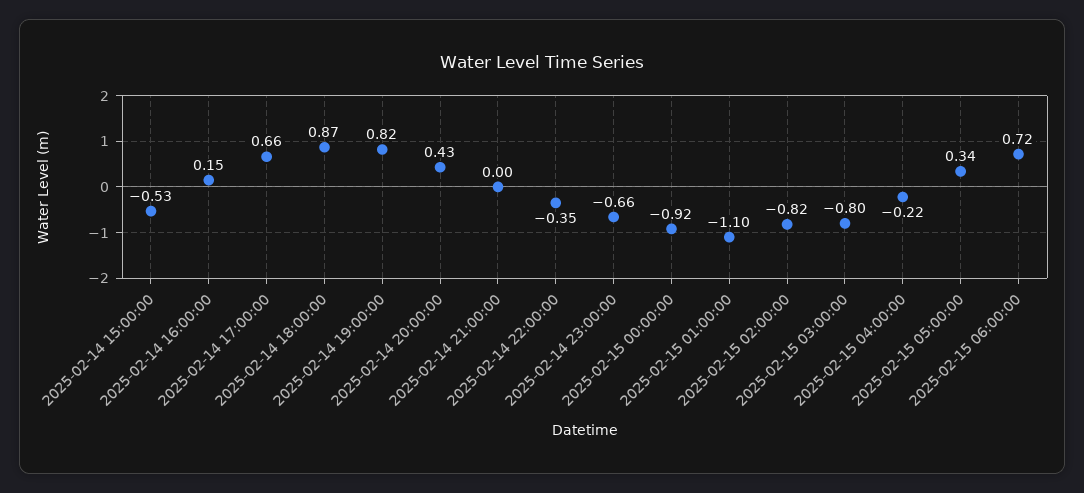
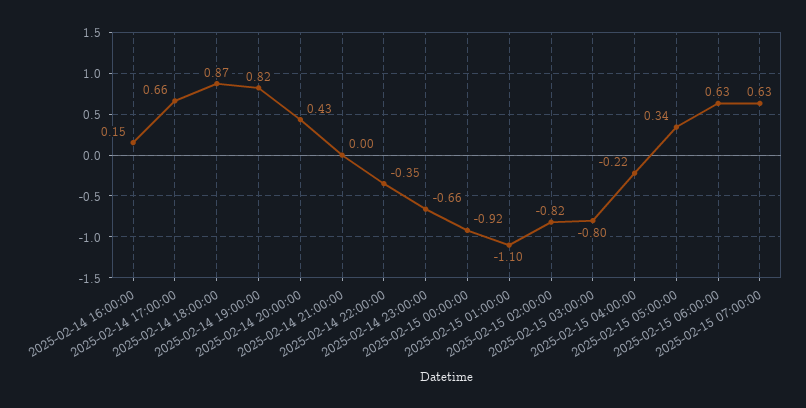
2025-02-14 15:00:00: -0.53 -> none
2025-02-15 06:00:00: 0.72 -> 0.63
2025-02-15 07:00:00: none -> 0.63

